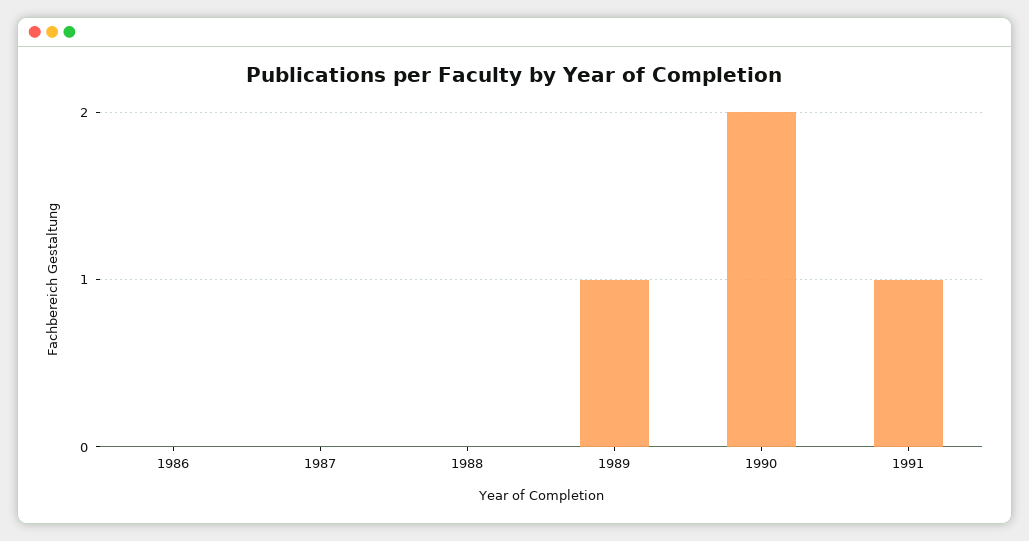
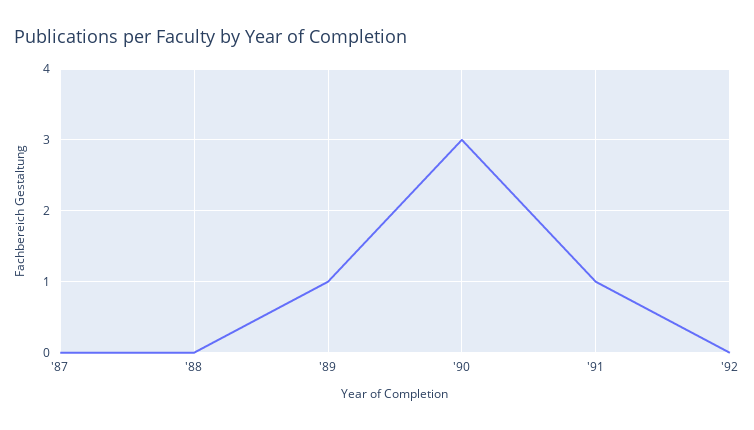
1986: 0 -> none
1990: 2 -> 3
'92: none -> 0

